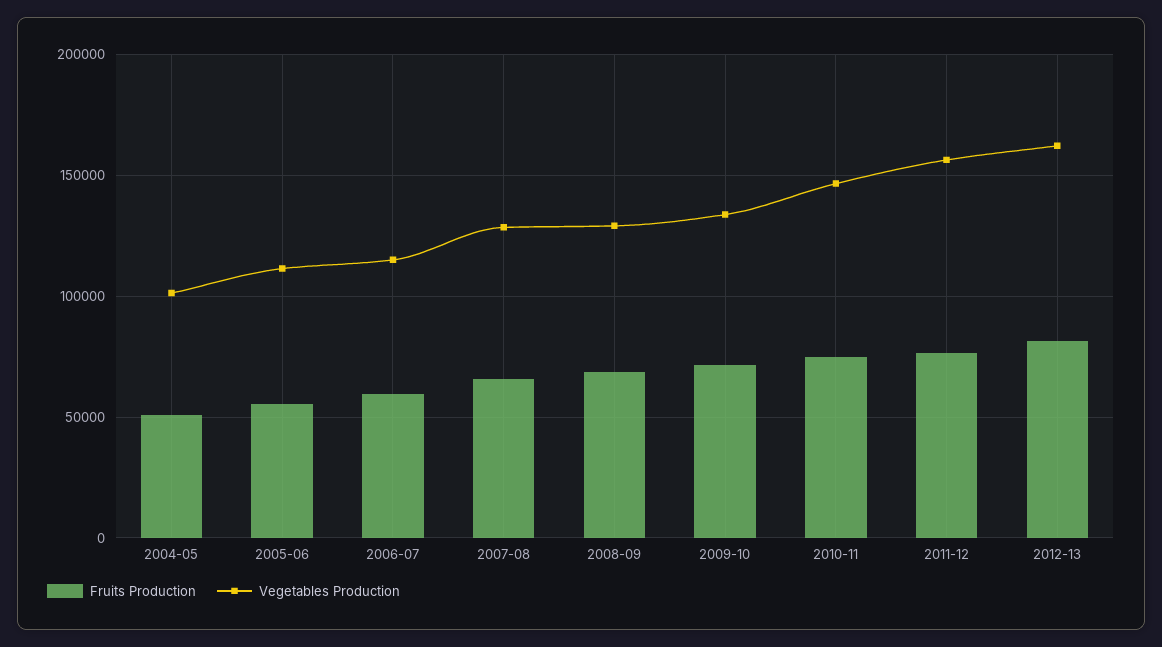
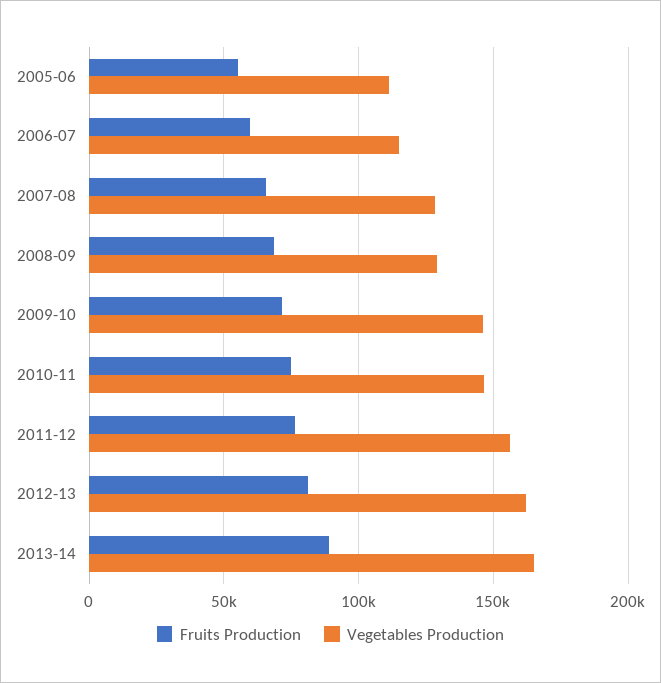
Fruits Production, 2004-05: 50000 -> none
Vegetables Production, 2004-05: 100000 -> none
Vegetables Production, 2009-10: 135000 -> 145000
Fruits Production, 2013-14: none -> 90000
Vegetables Production, 2013-14: none -> 165000

